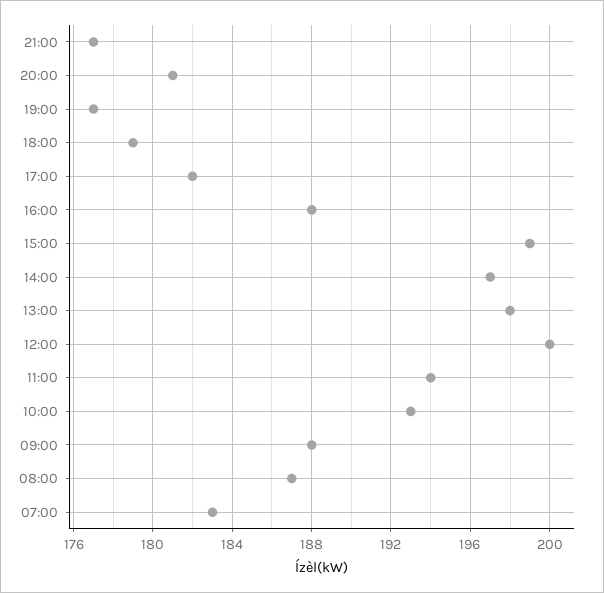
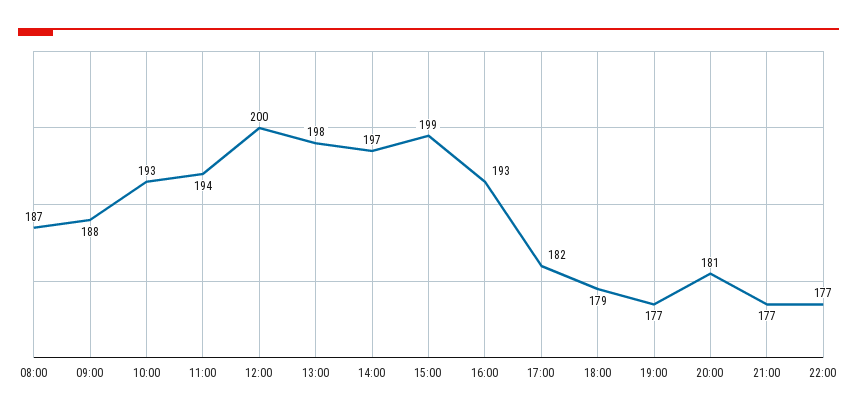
16:00: 188 -> 193
07:00: 183 -> none
22:00: none -> 177

